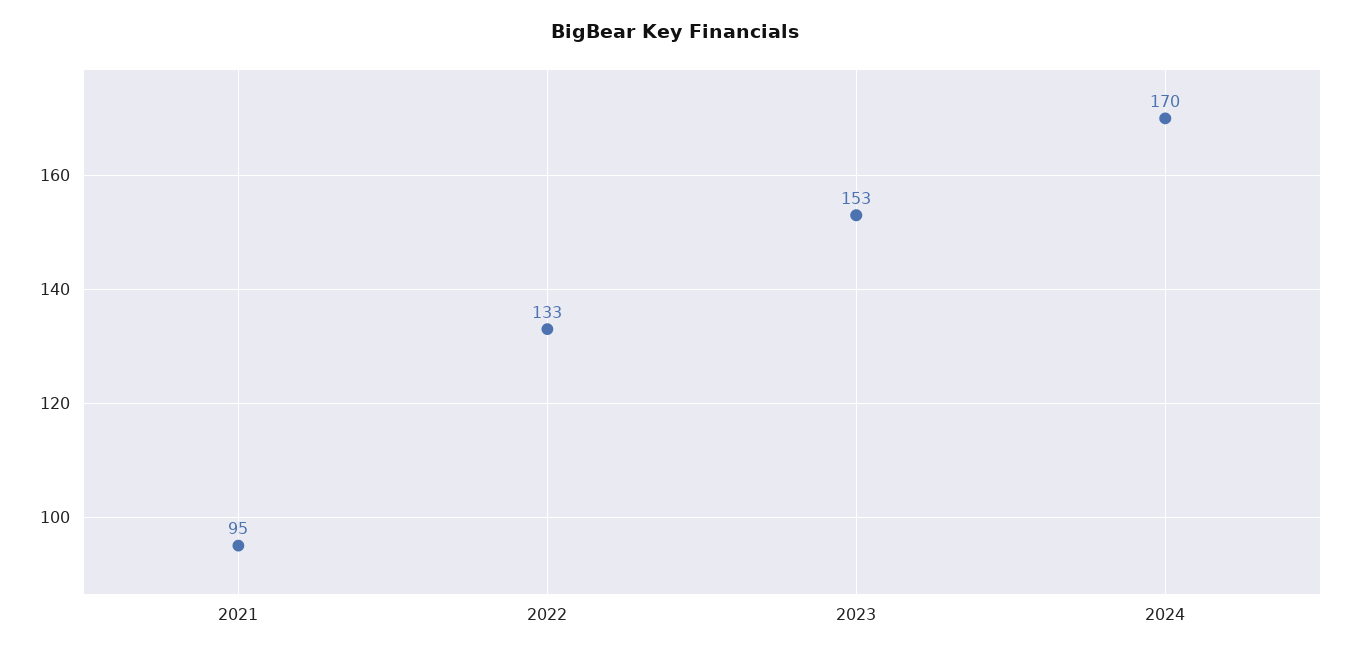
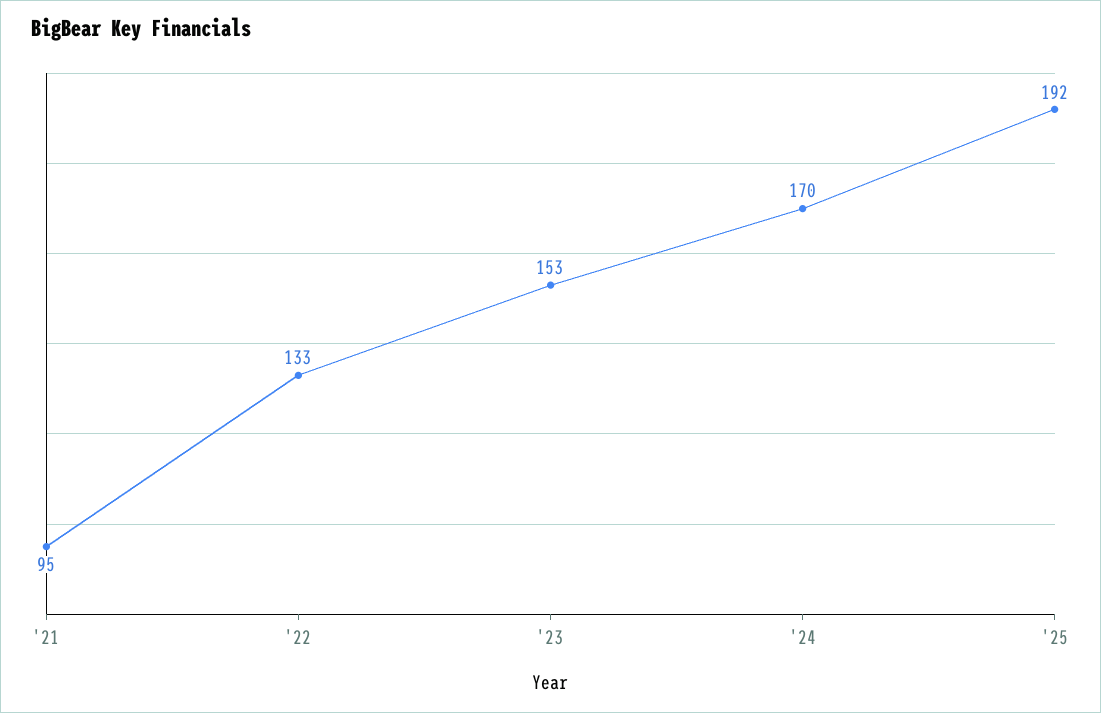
'25: none -> 192

